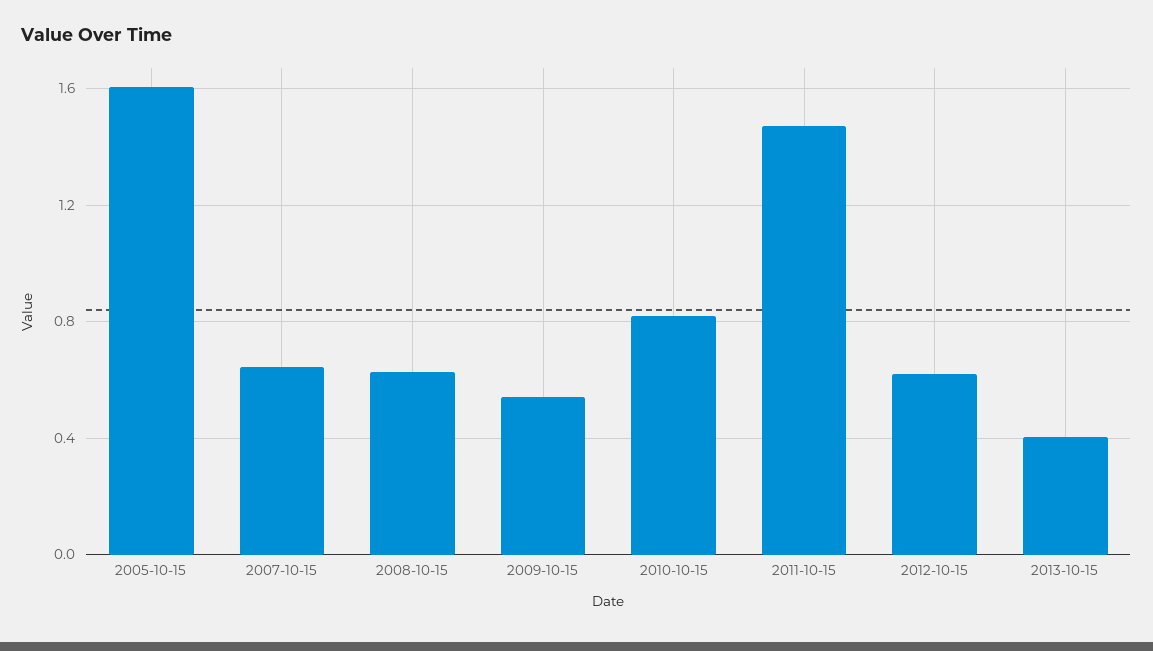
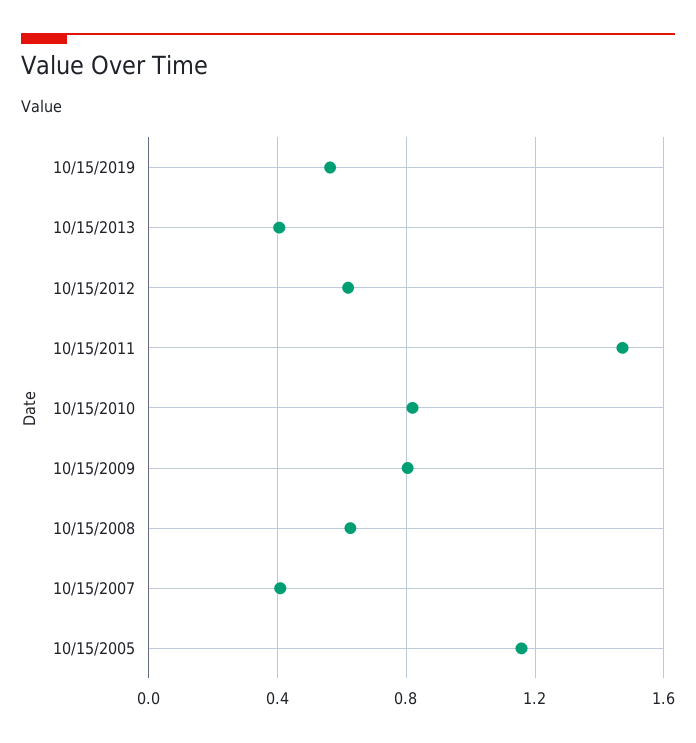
2005-10-15: 1.6 -> 1.15
2007-10-15: 0.65 -> 0.4
2009-10-15: 0.55 -> 0.8
10/15/2019: none -> 0.55

